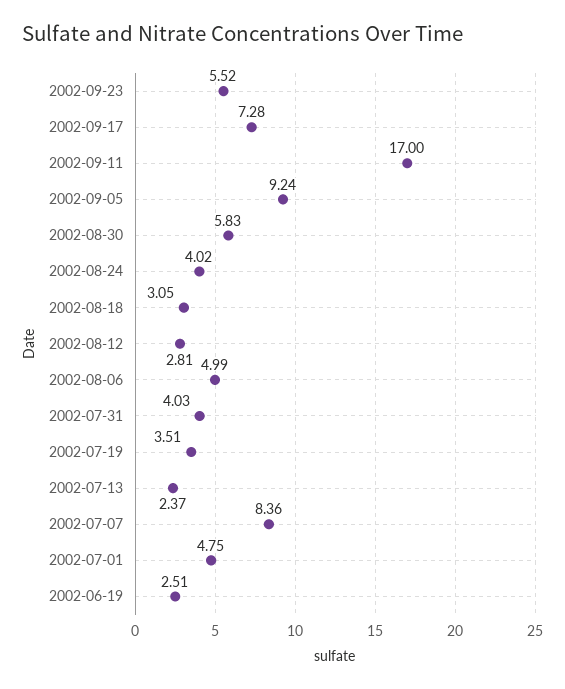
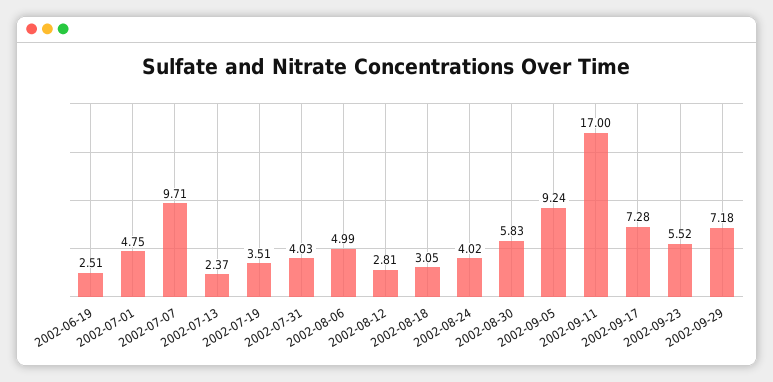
2002-07-07: 8.36 -> 9.71
2002-09-29: none -> 7.18

